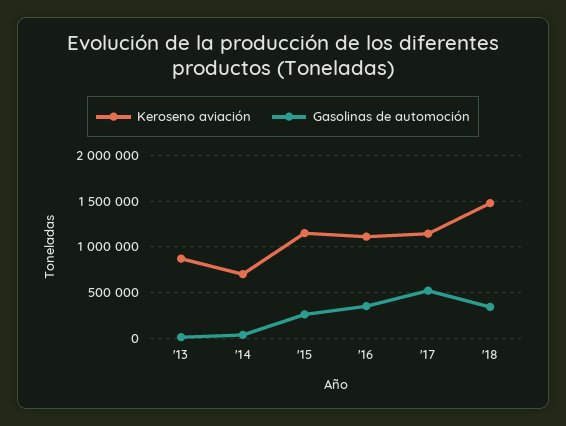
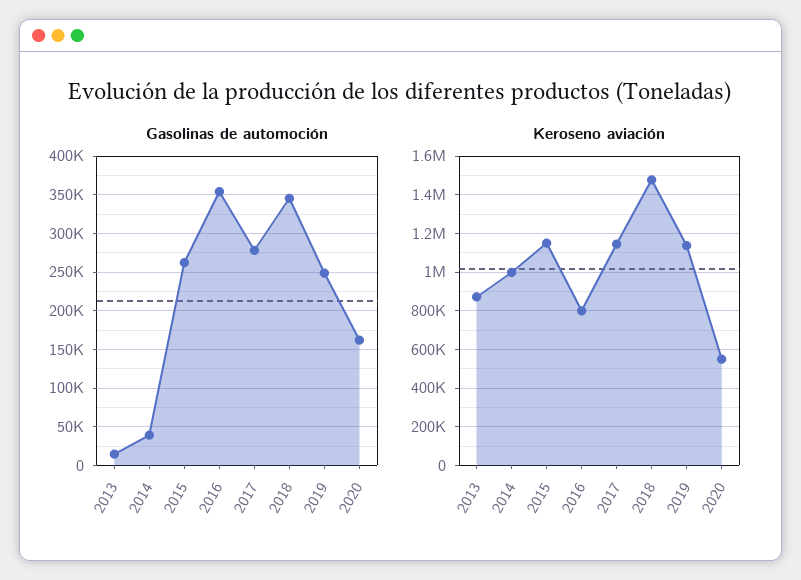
Keroseno aviación, '14: 700000 -> 1000000
Keroseno aviación, '16: 1100000 -> 800000
Gasolinas de automoción, '17: 500000 -> 280000
Gasolinas de automoción, 2019: none -> 250000
Gasolinas de automoción, 2020: none -> 160000
Keroseno aviación, 2019: none -> 1150000
Keroseno aviación, 2020: none -> 550000

